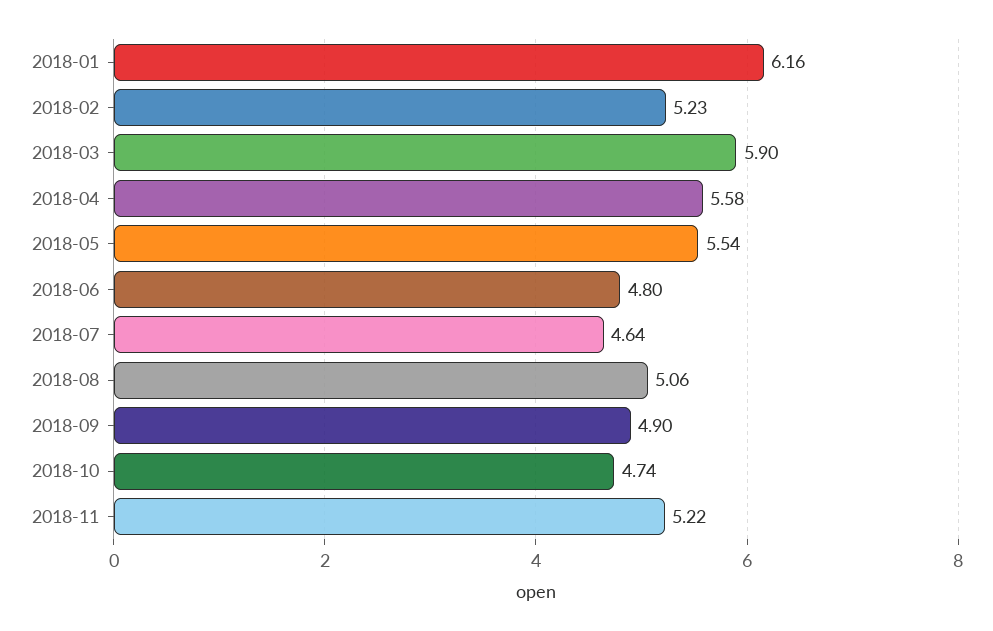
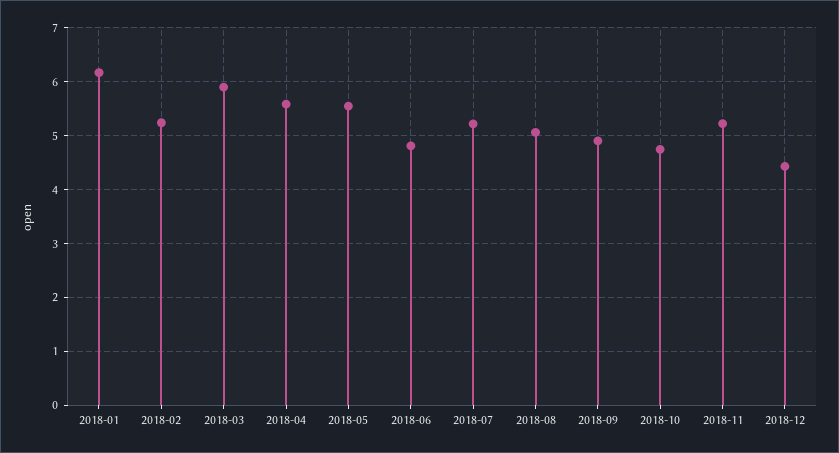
2018-07: 4.64 -> 5.2
2018-12: none -> 4.4

